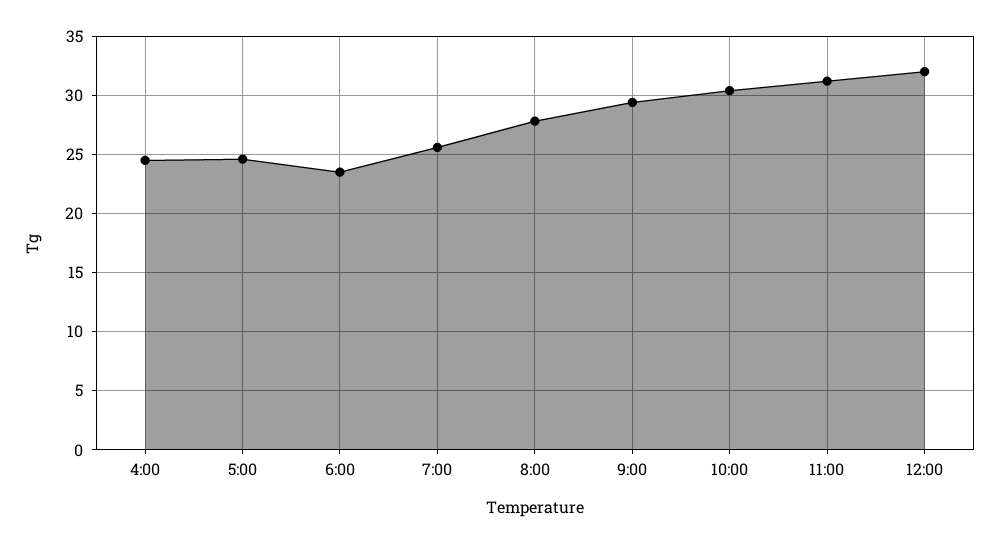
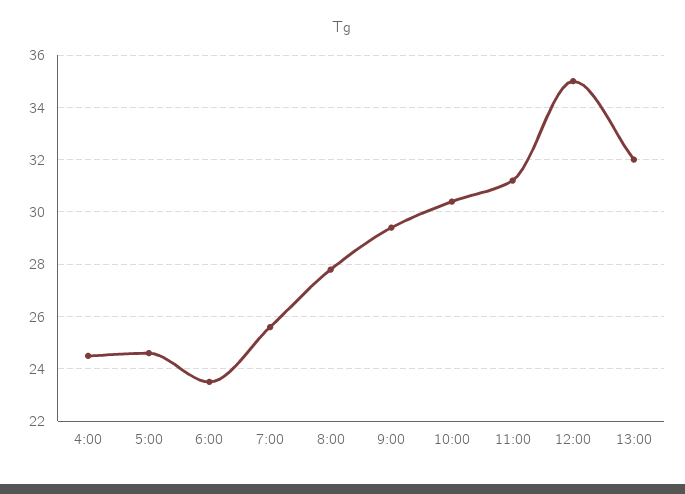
12:00: 32 -> 35
13:00: none -> 32

